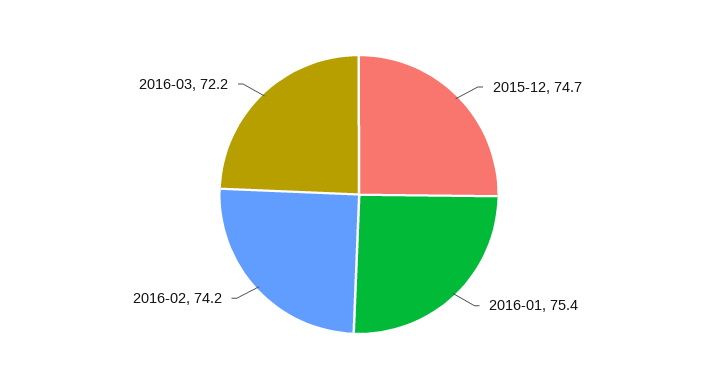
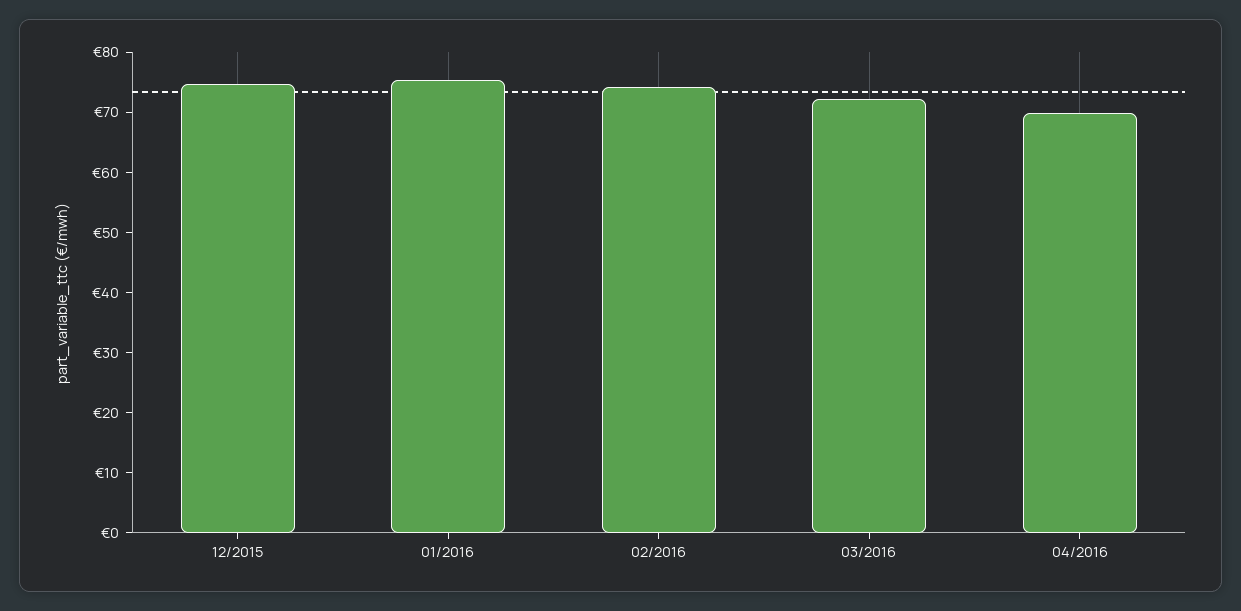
04/2016: none -> 70

